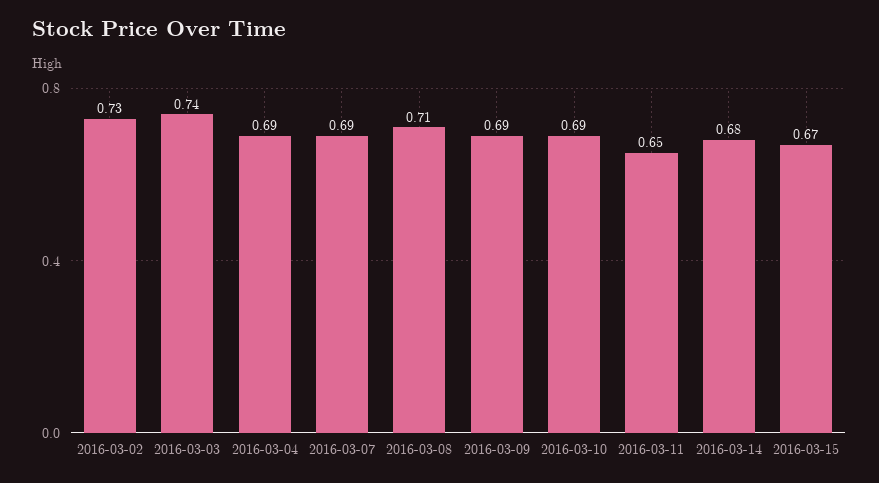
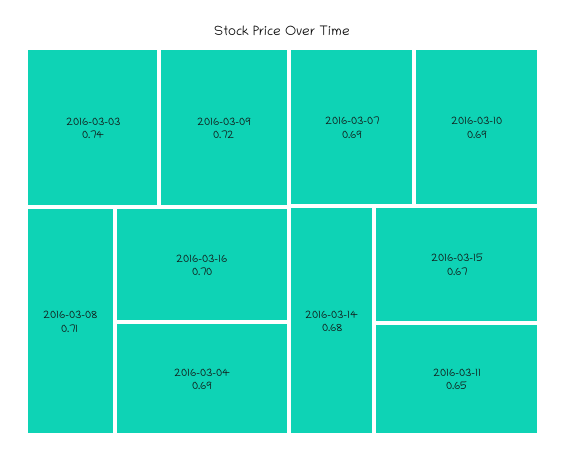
2016-03-02: 0.73 -> none
2016-03-09: 0.69 -> 0.72
2016-03-16: none -> 0.7

